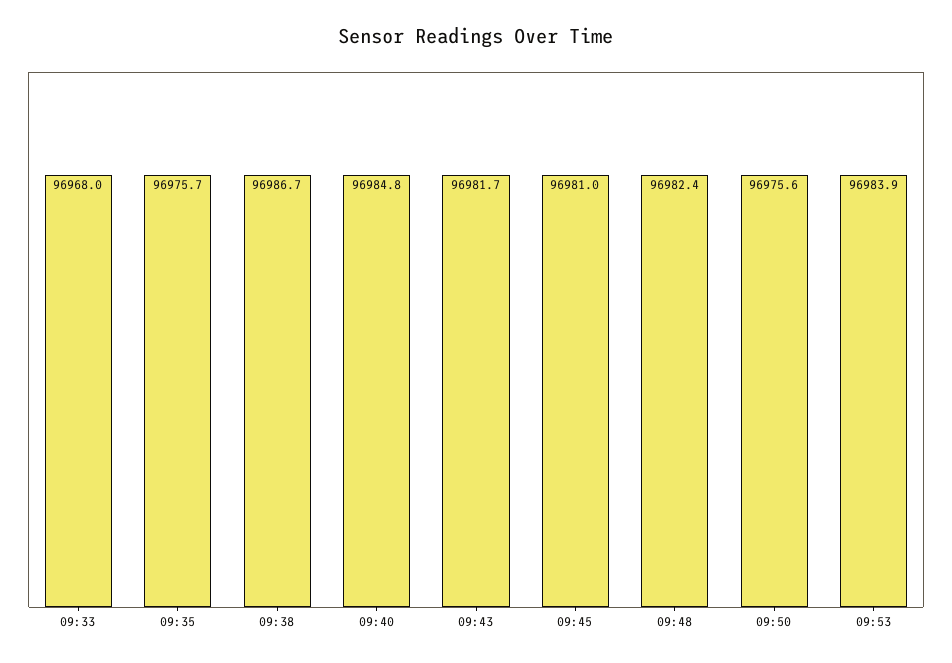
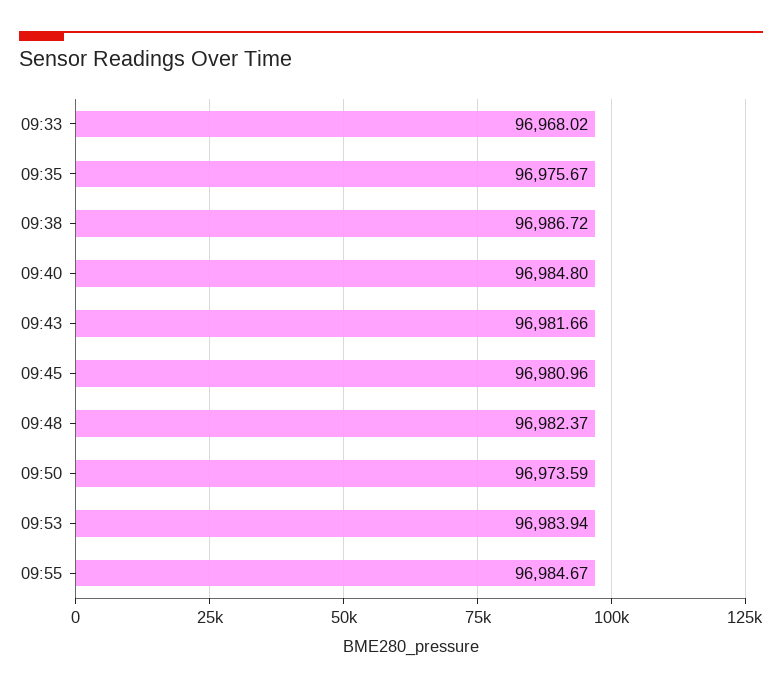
09:50: 96975.6 -> 96973.59
09:55: none -> 96984.67

